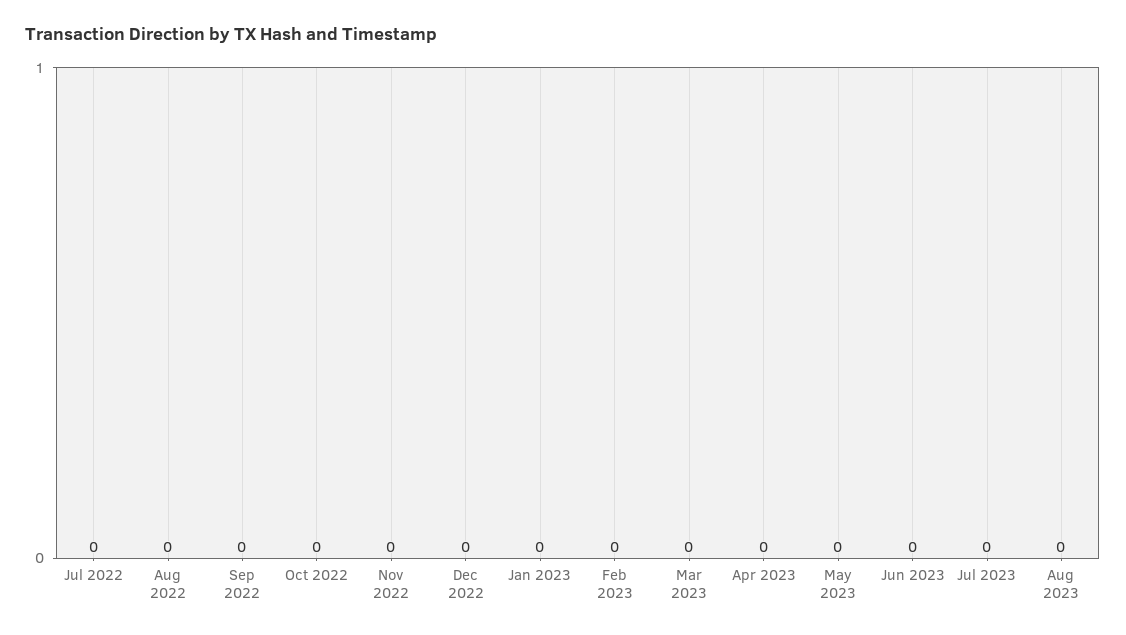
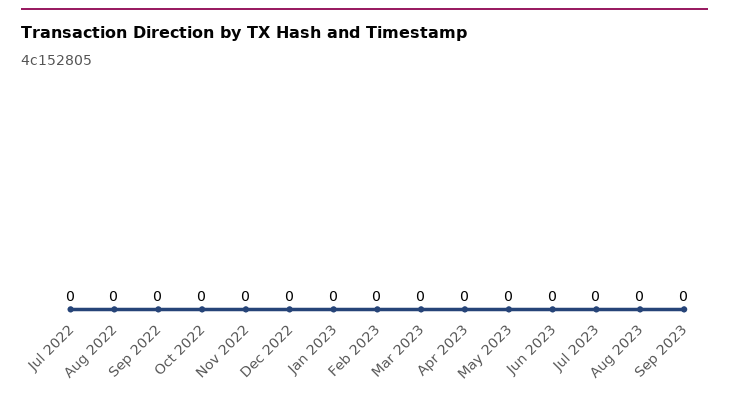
Sep 2023: none -> 0

